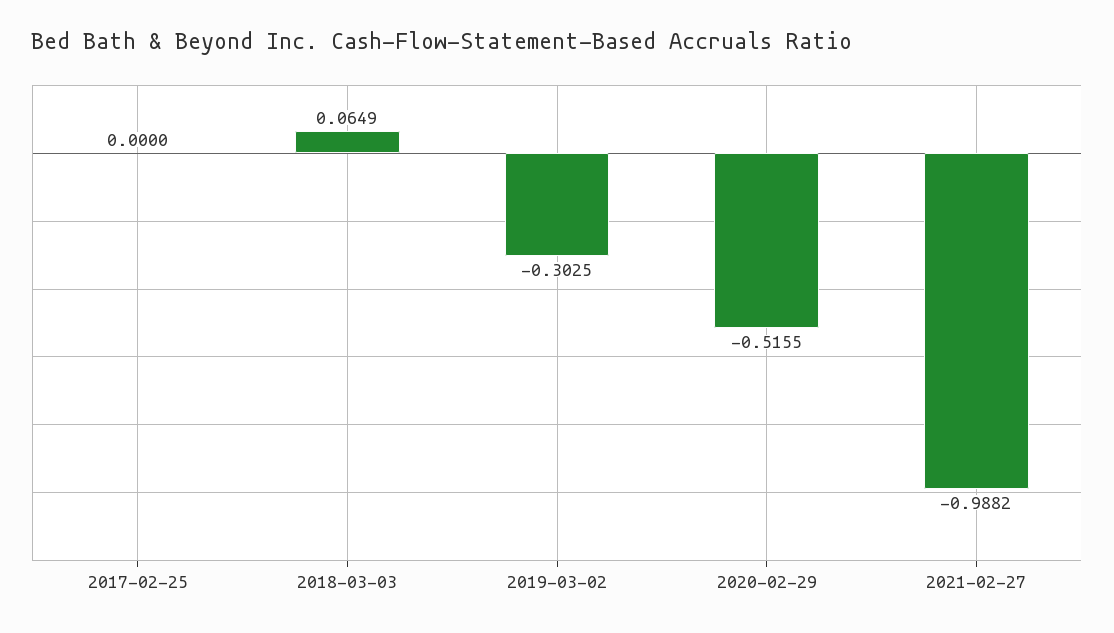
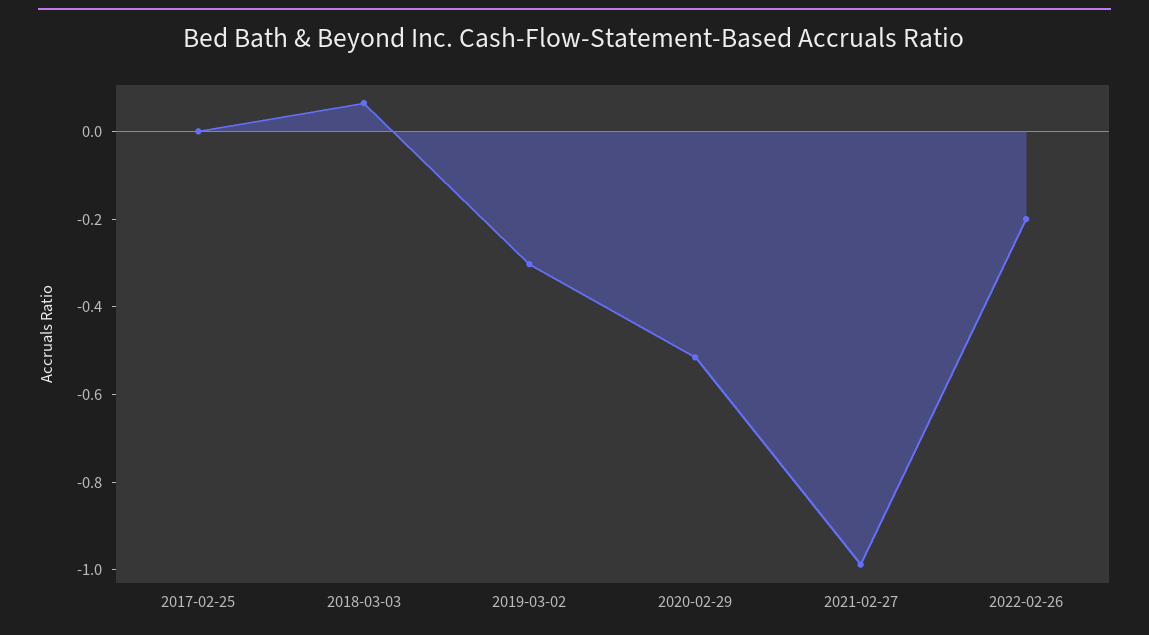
2022-02-26: none -> -0.2

